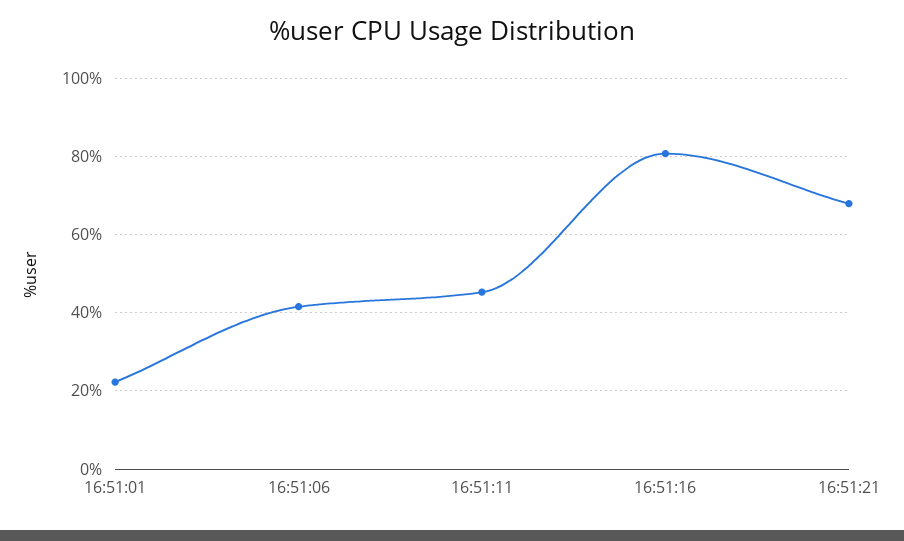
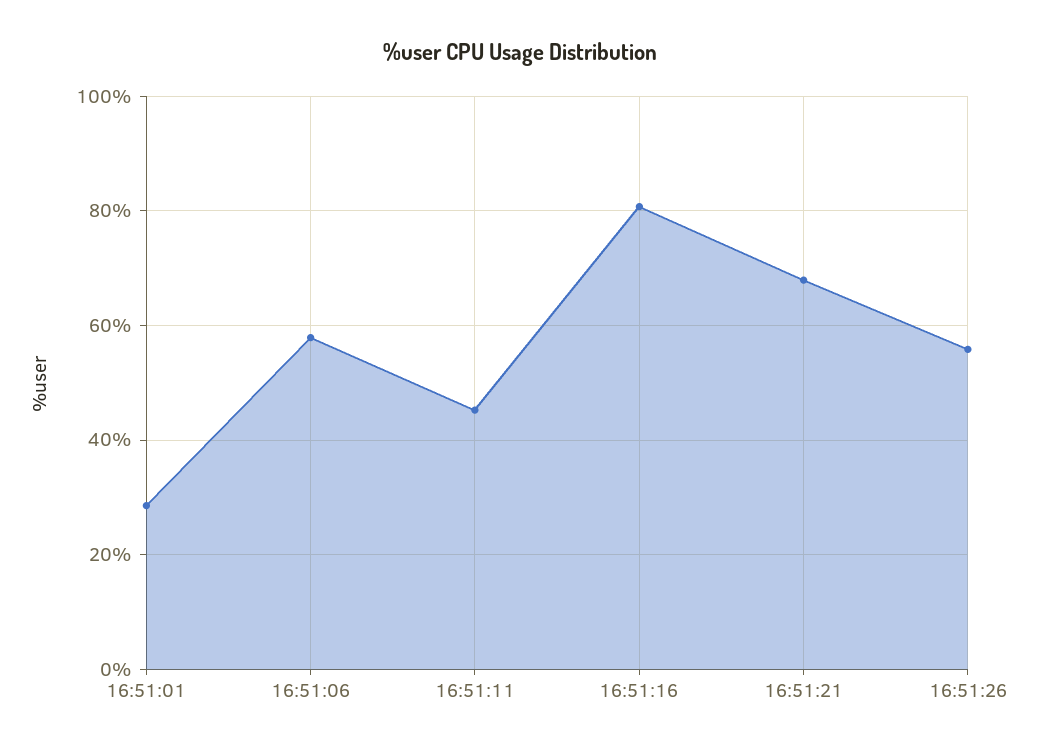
16:51:01: 22 -> 28
16:51:06: 42 -> 58
16:51:26: none -> 56

